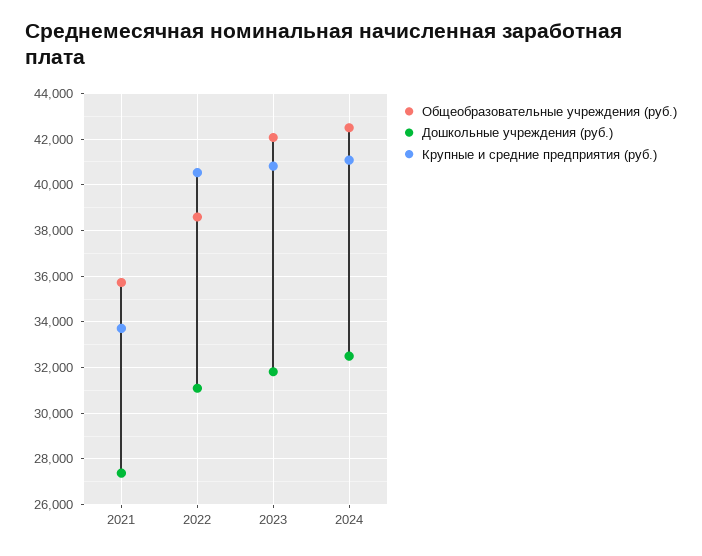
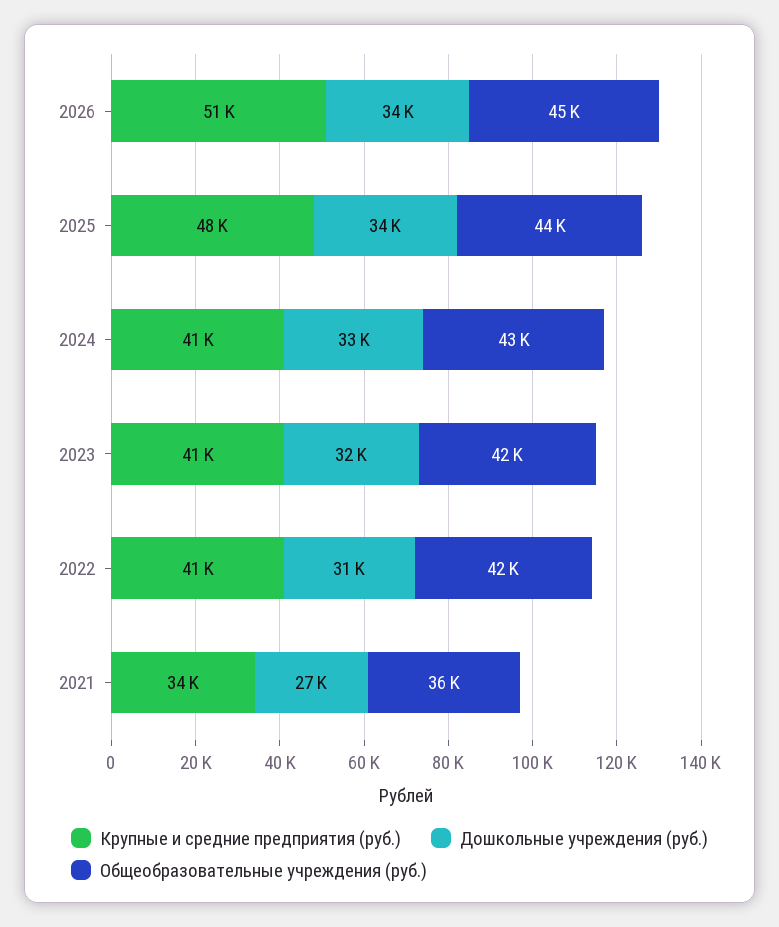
Общеобразовательные учреждения (руб.), 2022: 38500 -> 42000
Крупные и средние предприятия (руб.), 2026: none -> 51000
Дошкольные учреждения (руб.), 2026: none -> 34000
Общеобразовательные учреждения (руб.), 2026: none -> 45000
Крупные и средние предприятия (руб.), 2025: none -> 48000
Дошкольные учреждения (руб.), 2025: none -> 34000
Общеобразовательные учреждения (руб.), 2025: none -> 44000

